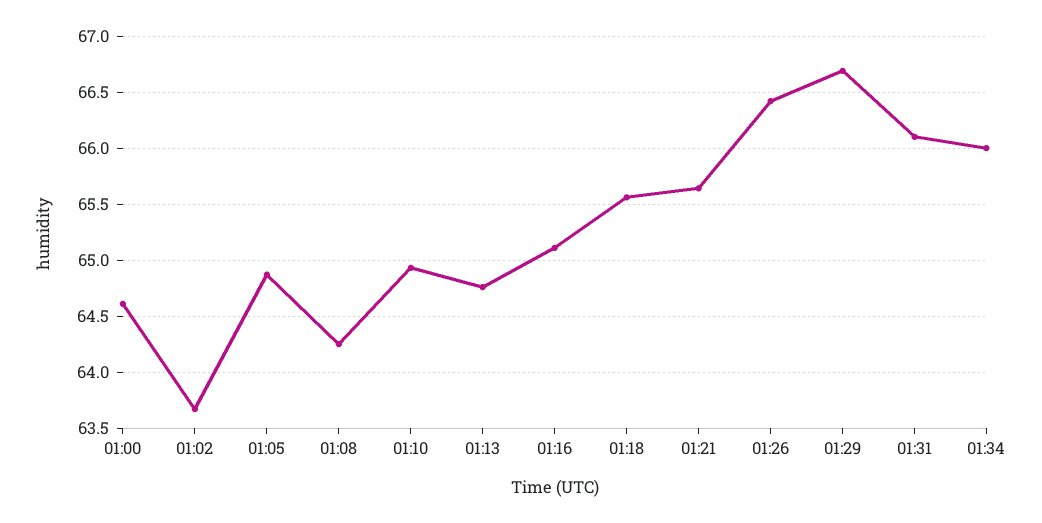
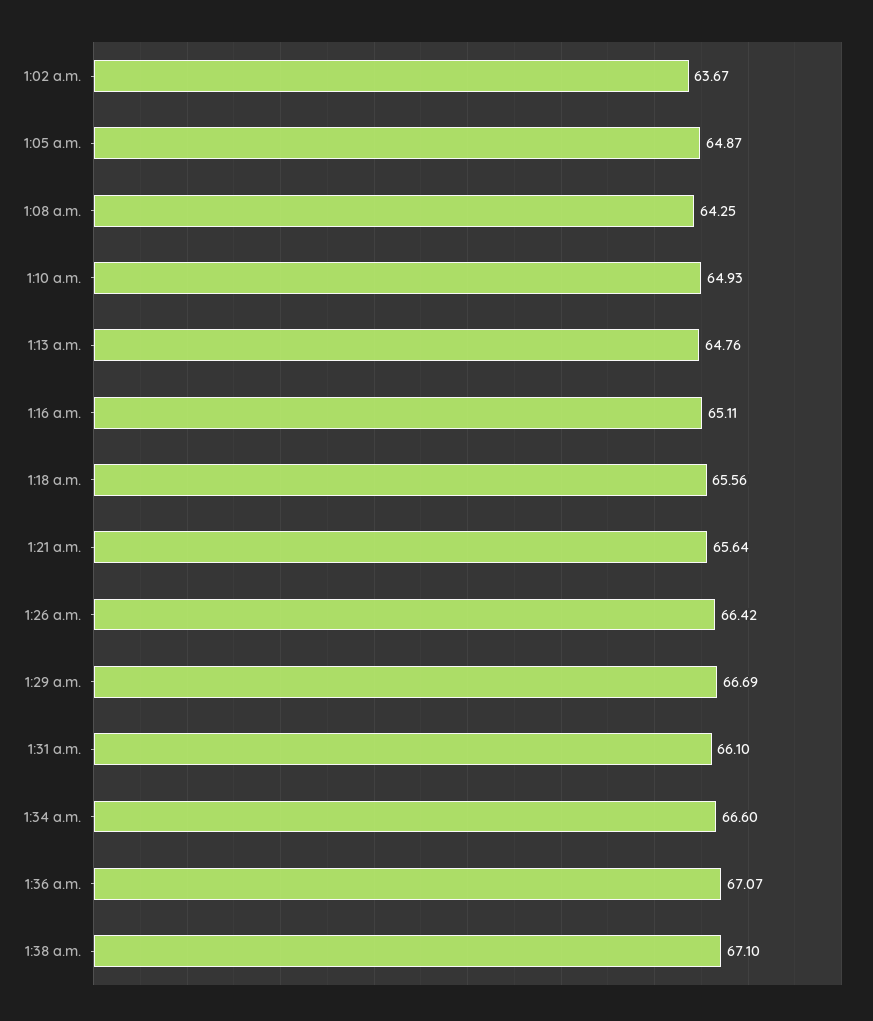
01:00: 64.6 -> none
01:34: 66 -> 66.6
1:36 a.m.: none -> 67.07
1:38 a.m.: none -> 67.1

